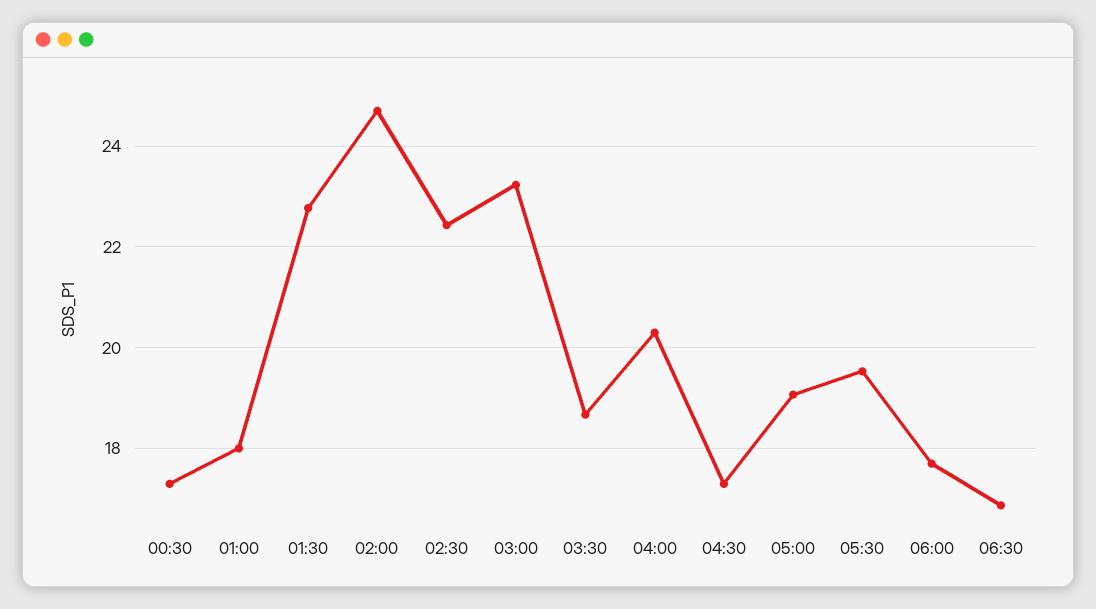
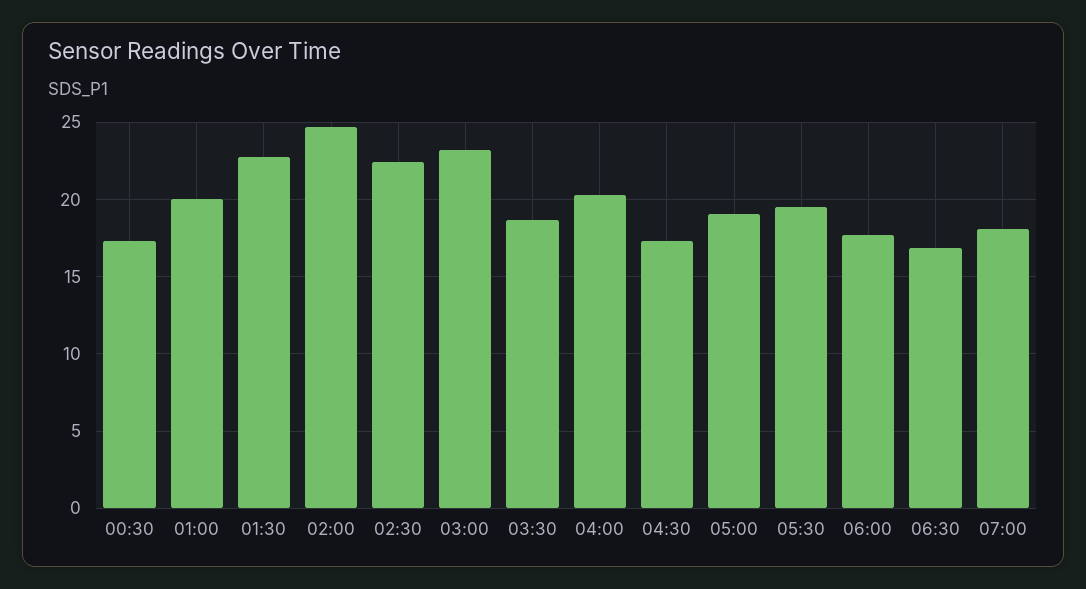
01:00: 18 -> 20
07:00: none -> 18

